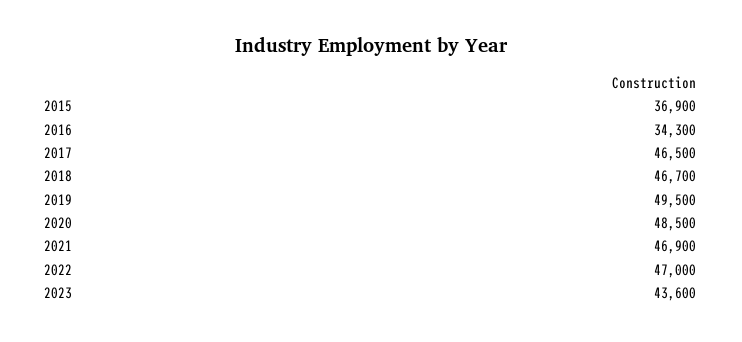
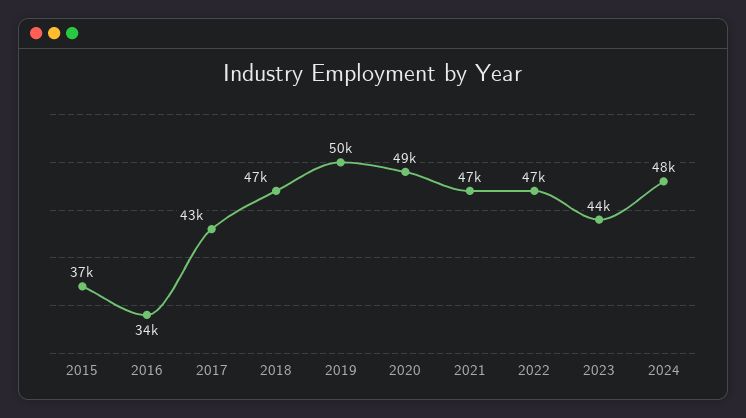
2017: 46500 -> 43000
2024: none -> 48000

